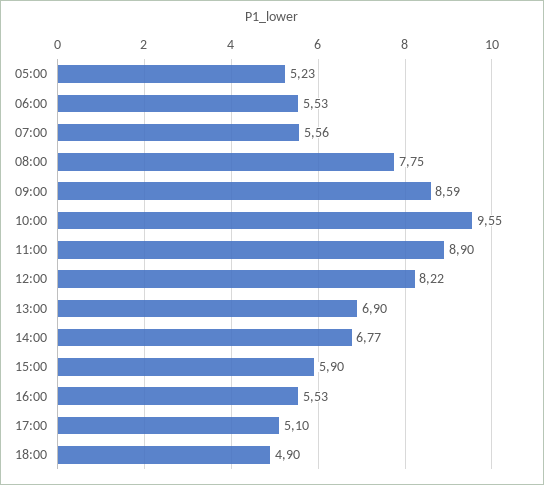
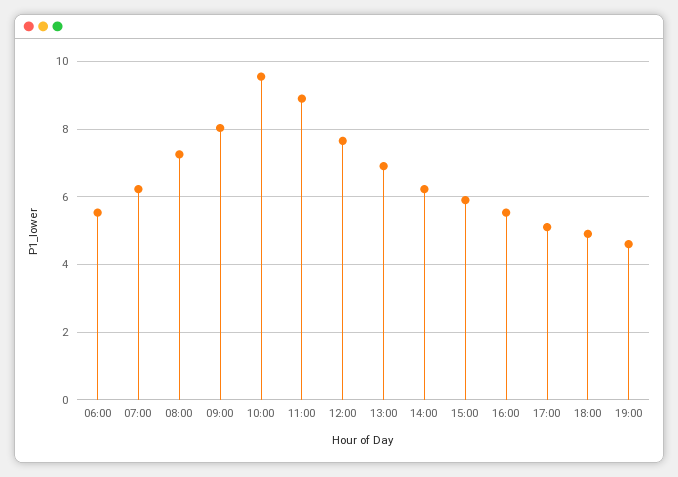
05:00: 5.23 -> none
07:00: 5.56 -> 6.2
08:00: 7.75 -> 7.2
09:00: 8.59 -> 8
12:00: 8.22 -> 7.6
14:00: 6.77 -> 6.2
19:00: none -> 4.6

